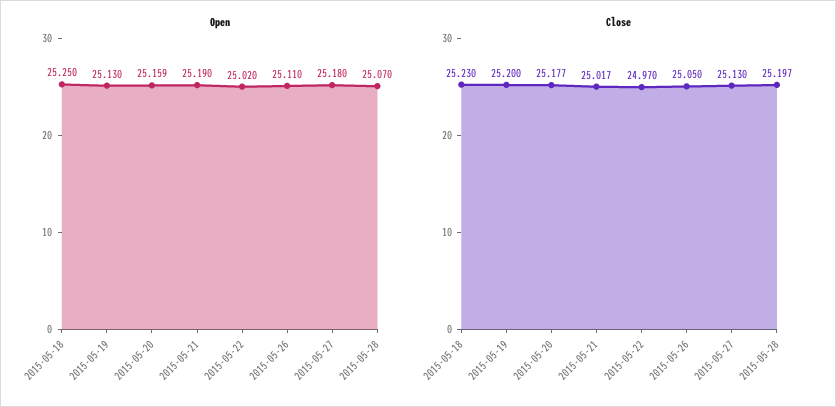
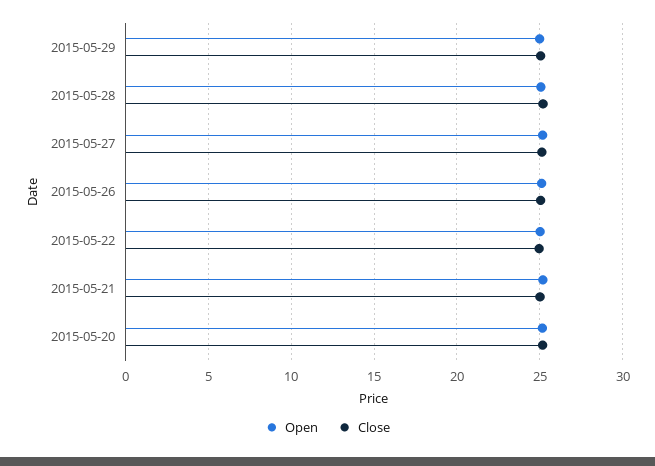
Open, 2015-05-18: 25.25 -> none
Open, 2015-05-19: 25.13 -> none
Close, 2015-05-18: 25.23 -> none
Close, 2015-05-19: 25.2 -> none
Open, 2015-05-29: none -> 25
Close, 2015-05-29: none -> 25

